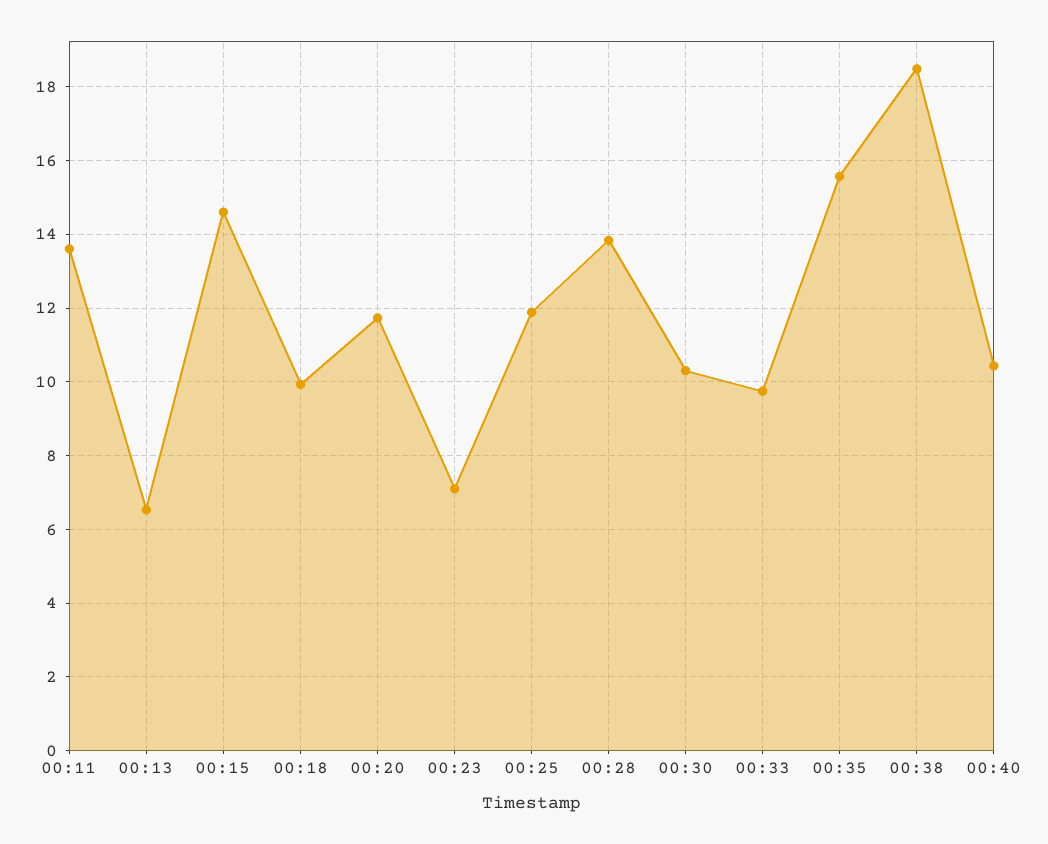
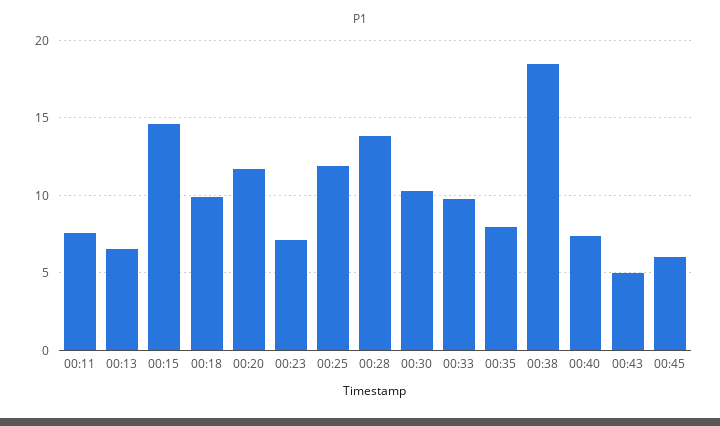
00:11: 13.6 -> 7.5
00:35: 15.6 -> 8
00:40: 10.4 -> 7.5
00:43: none -> 5
00:45: none -> 6

